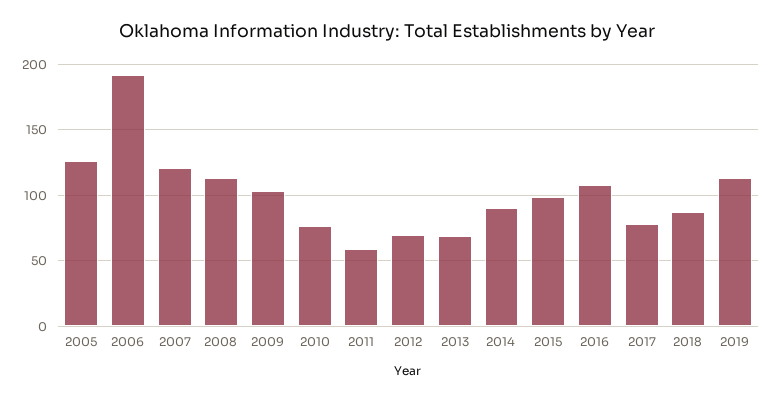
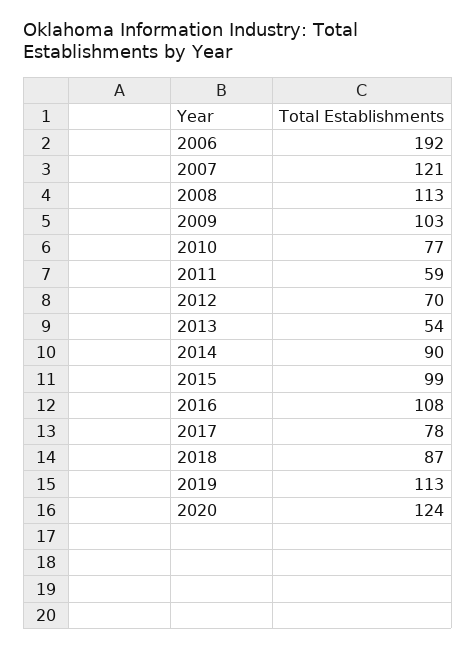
2005: 125 -> none
2013: 70 -> 54
2020: none -> 124

